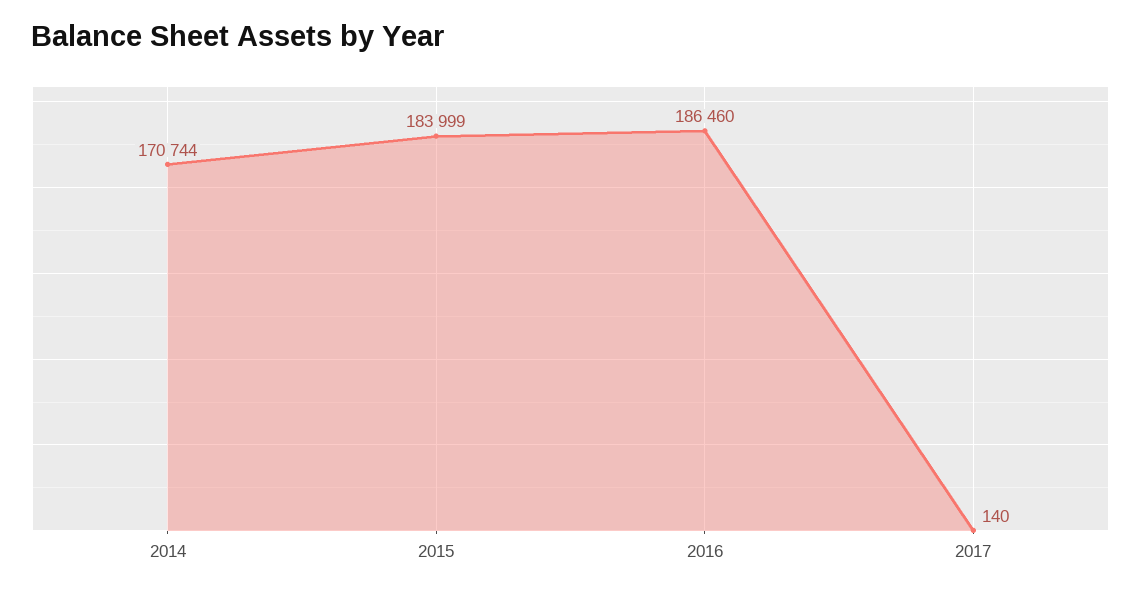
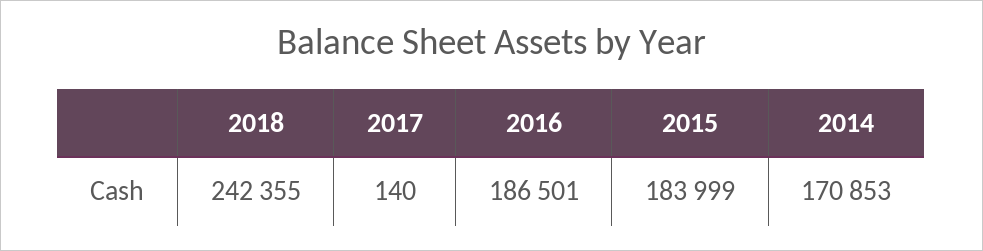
2014: 170744 -> 170853
2016: 186460 -> 186501
2018: none -> 242355

